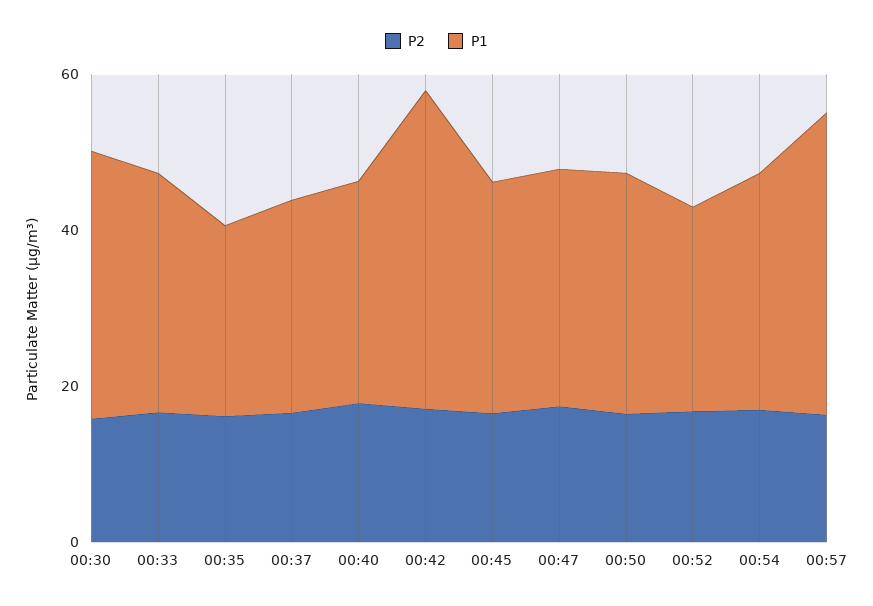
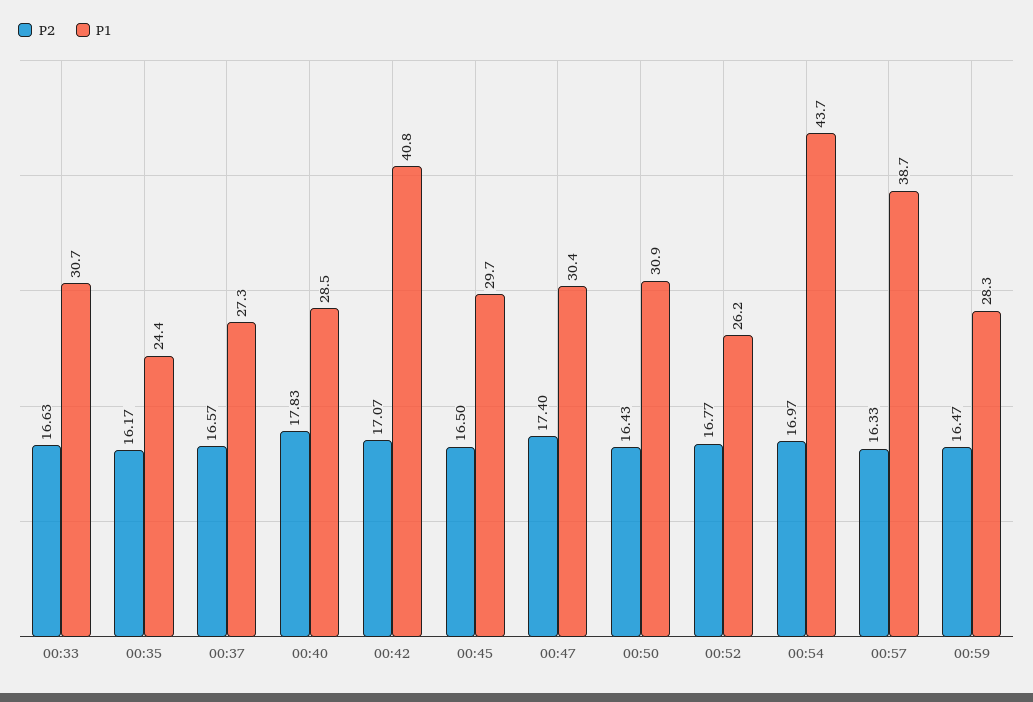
P2, 00:30: 15 -> none
P1, 00:30: 35 -> none
P1, 00:54: 30 -> 43.7
P2, 00:59: none -> 16.47
P1, 00:59: none -> 28.3

